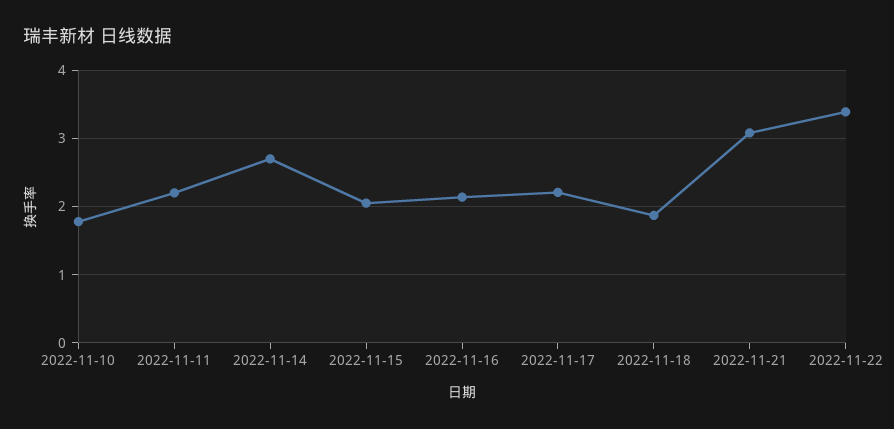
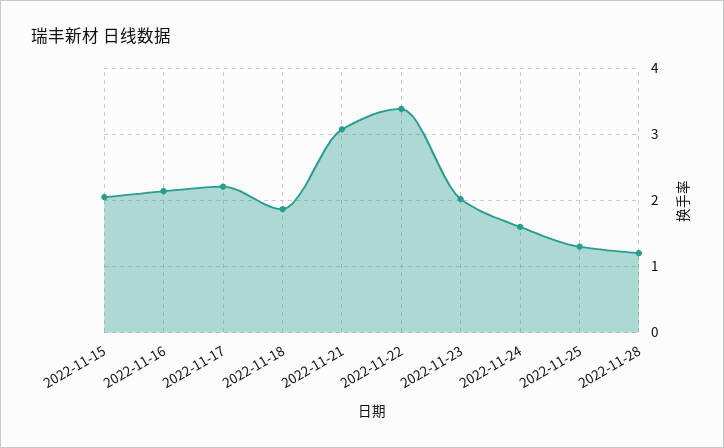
2022-11-10: 1.8 -> none
2022-11-11: 2.2 -> none
2022-11-14: 2.7 -> none
2022-11-23: none -> 2
2022-11-24: none -> 1.6
2022-11-25: none -> 1.3
2022-11-28: none -> 1.2

